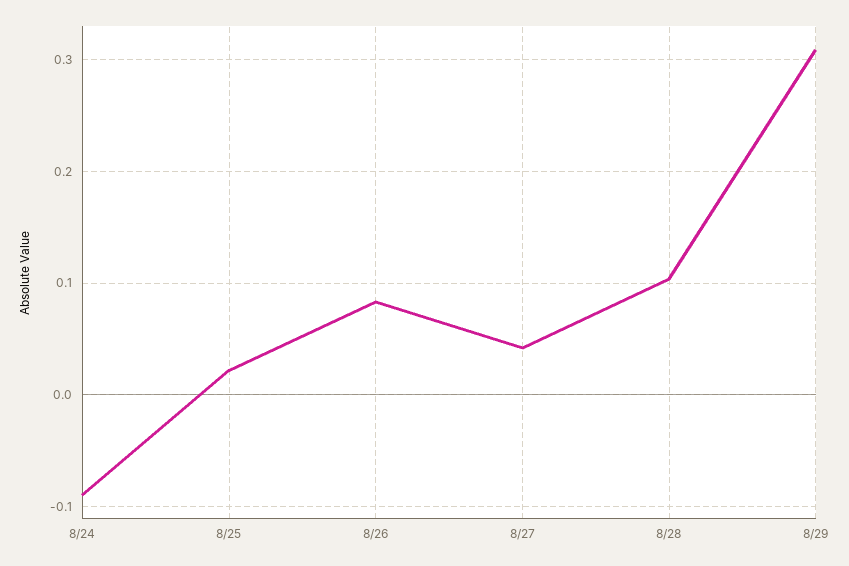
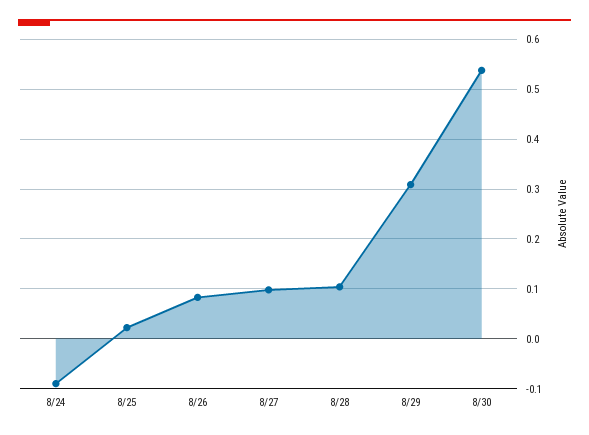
8/27: 0.04 -> 0.1
8/30: none -> 0.54

